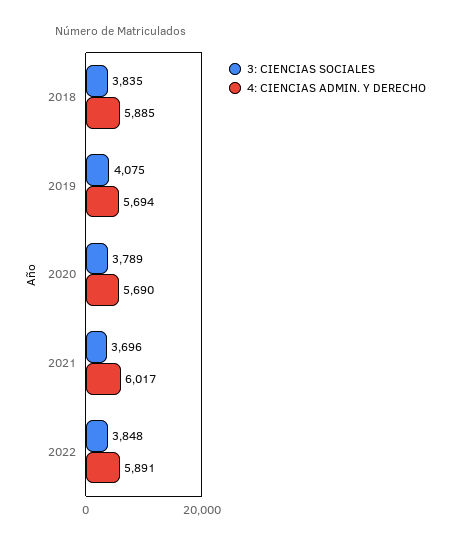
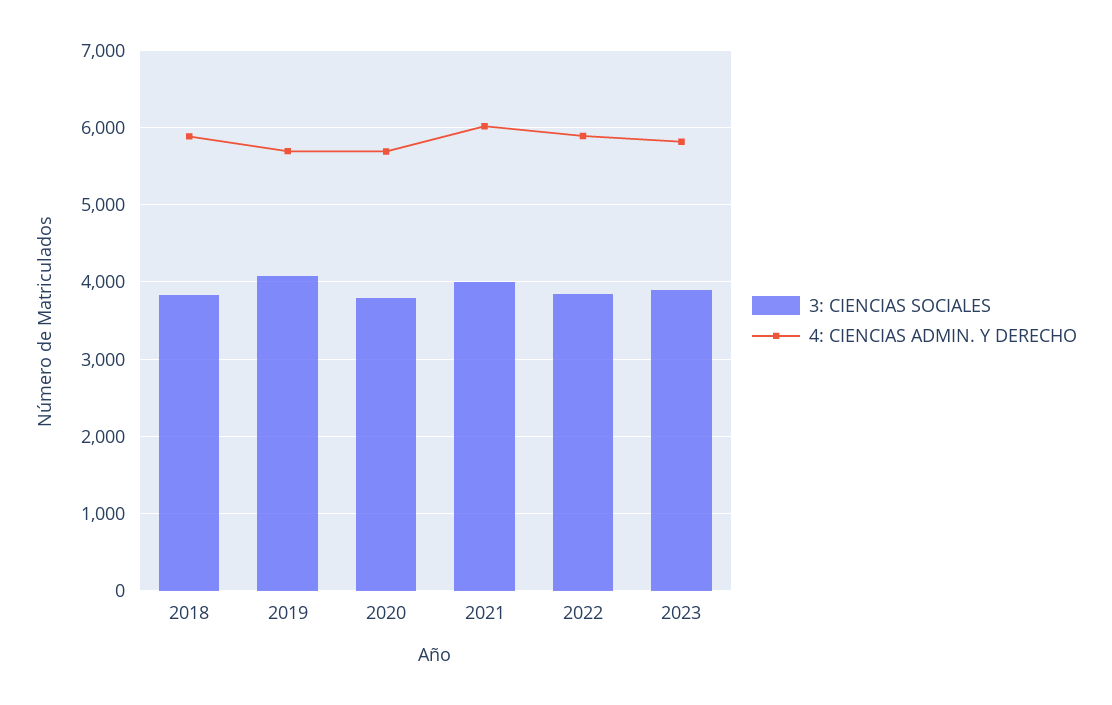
3: CIENCIAS SOCIALES, 2021: 3696 -> 4000
3: CIENCIAS SOCIALES, 2023: none -> 3900
4: CIENCIAS ADMIN. Y DERECHO, 2023: none -> 5800

